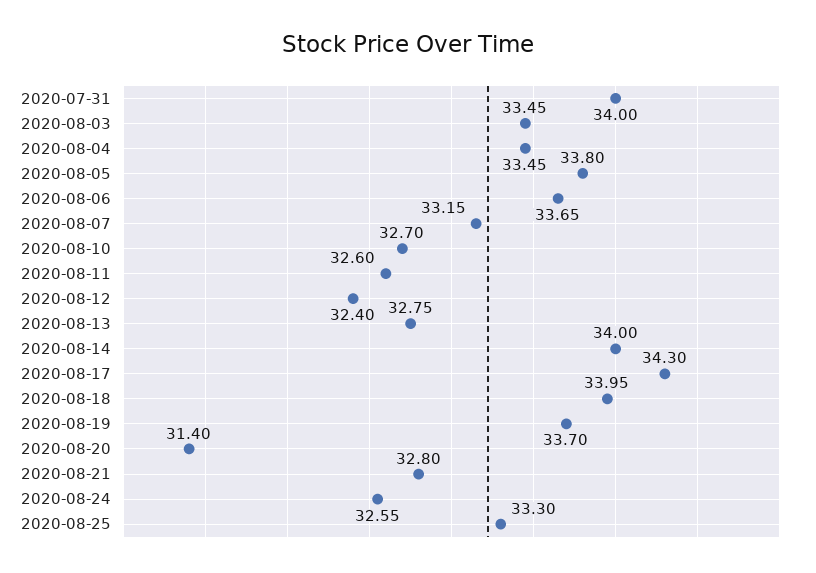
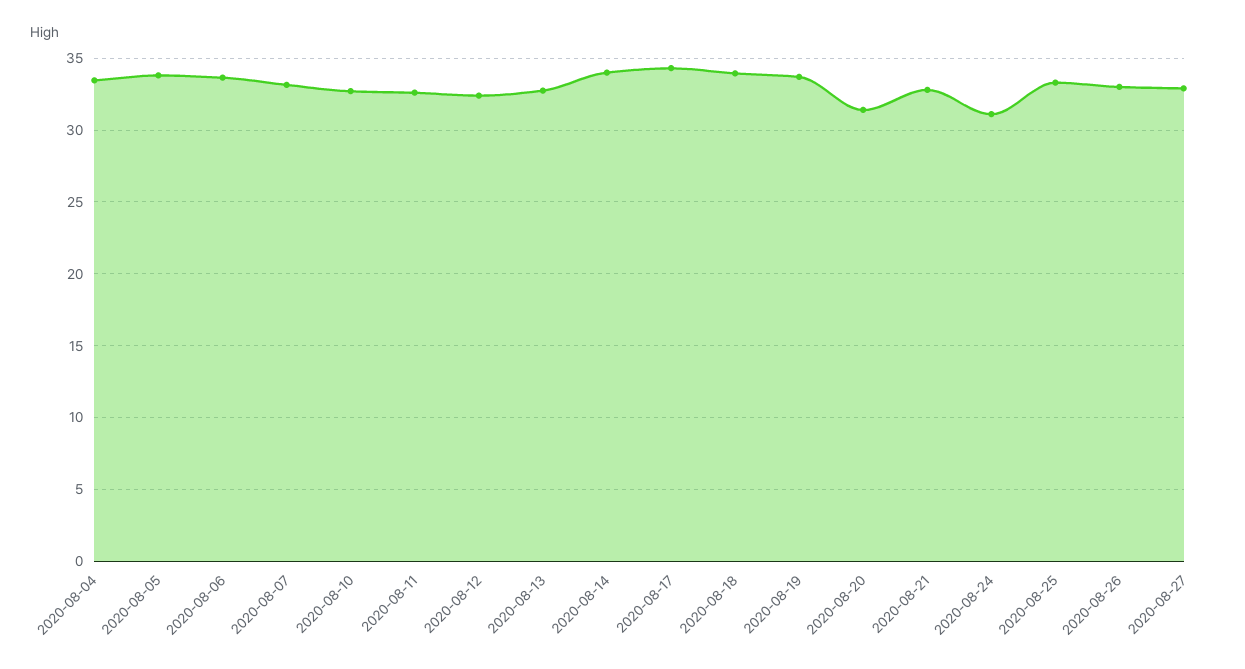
2020-07-31: 34 -> none
2020-08-03: 33.45 -> none
2020-08-24: 32.55 -> 31
2020-08-26: none -> 33
2020-08-27: none -> 33

